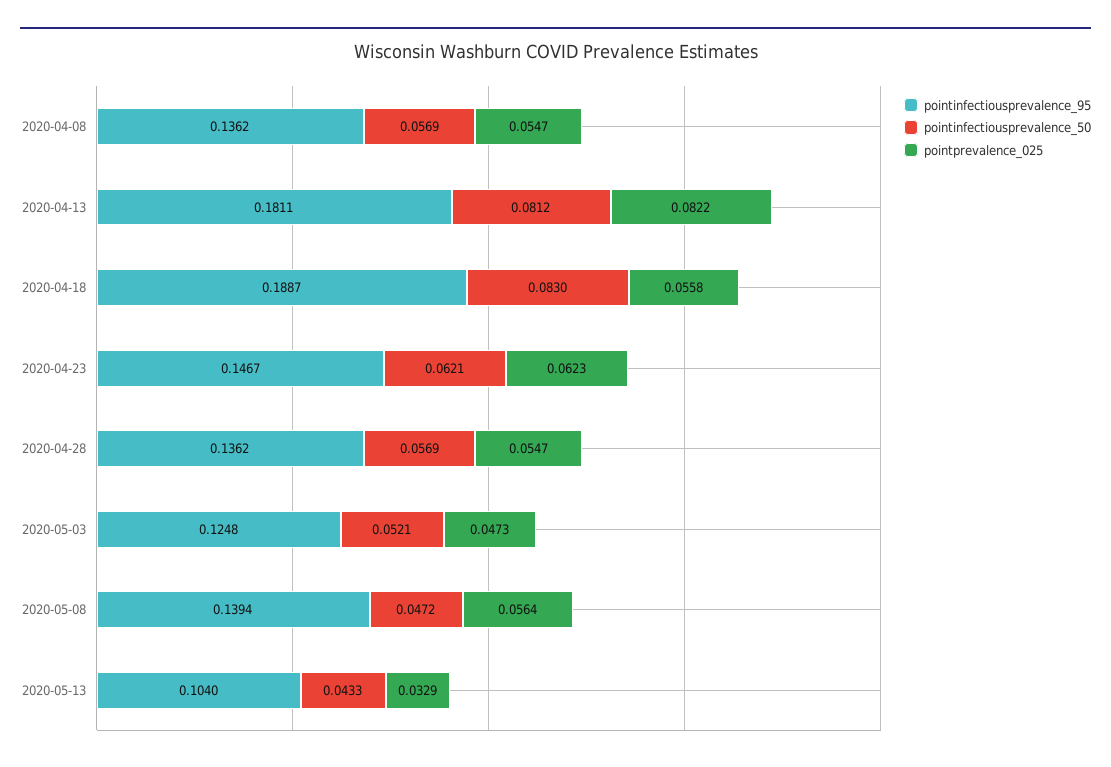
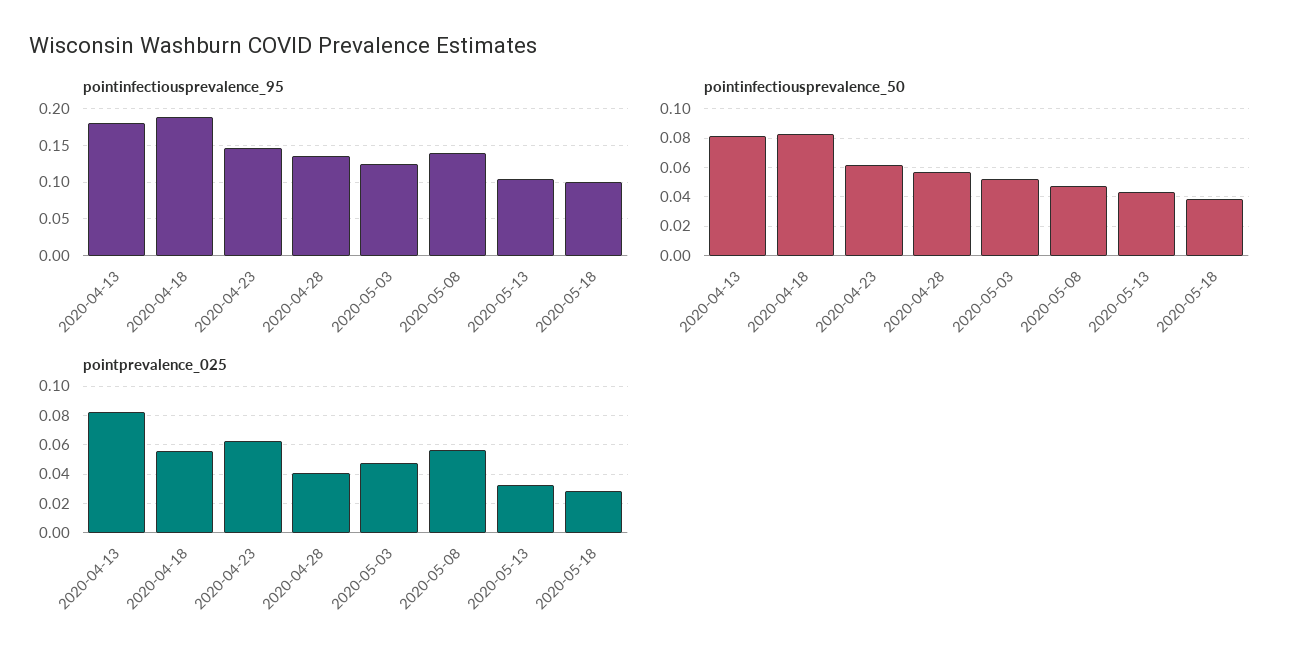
pointinfectiousprevalence_95, 2020-04-08: 0.1362 -> none
pointinfectiousprevalence_50, 2020-04-08: 0.0569 -> none
pointprevalence_025, 2020-04-08: 0.0547 -> none
pointprevalence_025, 2020-04-28: 0.0547 -> 0.04
pointinfectiousprevalence_95, 2020-05-18: none -> 0.1
pointinfectiousprevalence_50, 2020-05-18: none -> 0.04
pointprevalence_025, 2020-05-18: none -> 0.03

